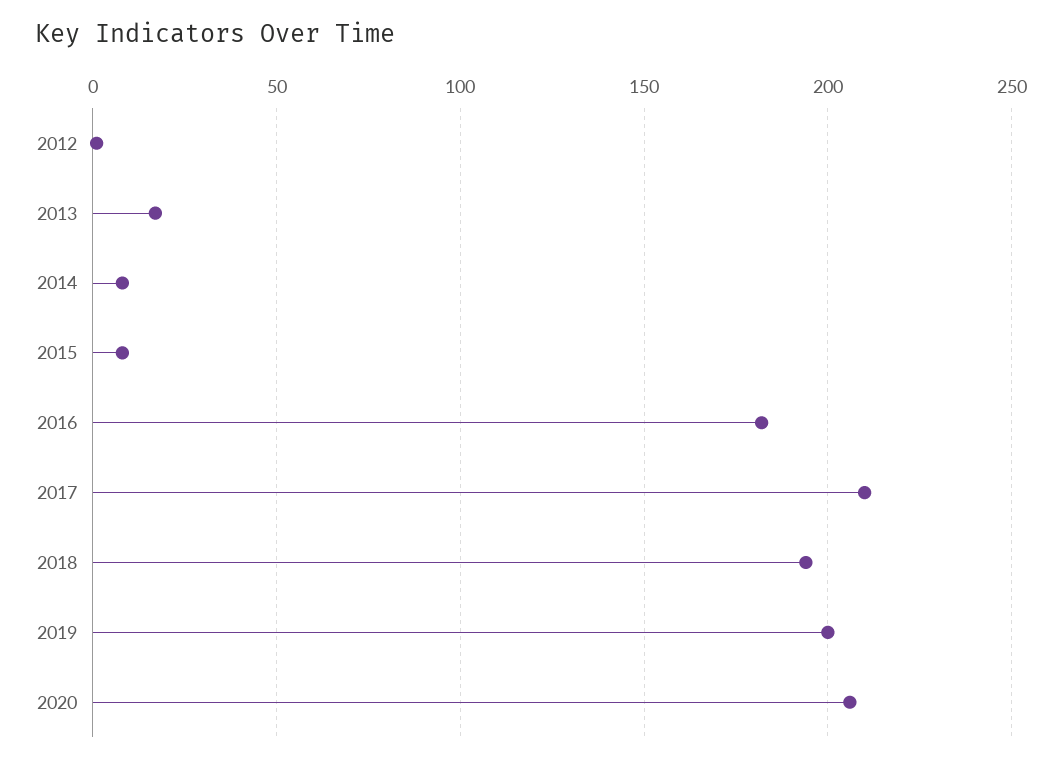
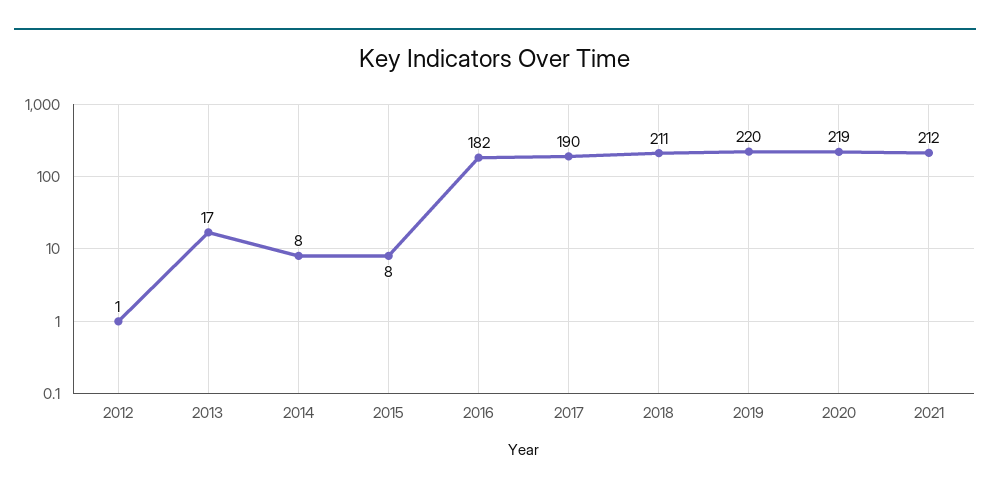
2017: 210 -> 190
2018: 195 -> 211
2019: 200 -> 220
2020: 205 -> 219
2021: none -> 212

